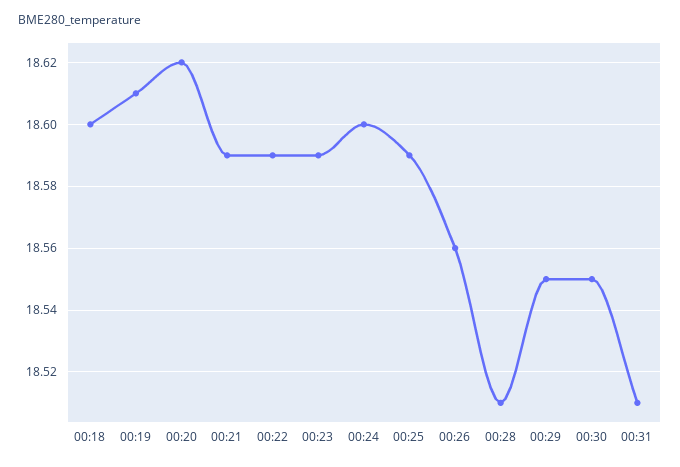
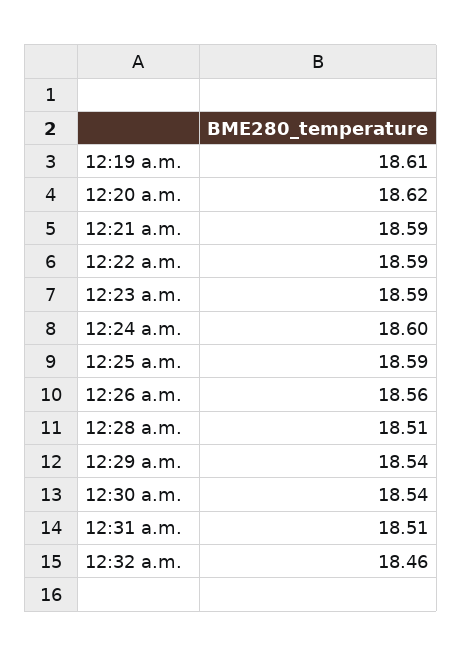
00:18: 18.6 -> none
00:29: 18.55 -> 18.54
00:30: 18.55 -> 18.54
12:32 a.m.: none -> 18.46

